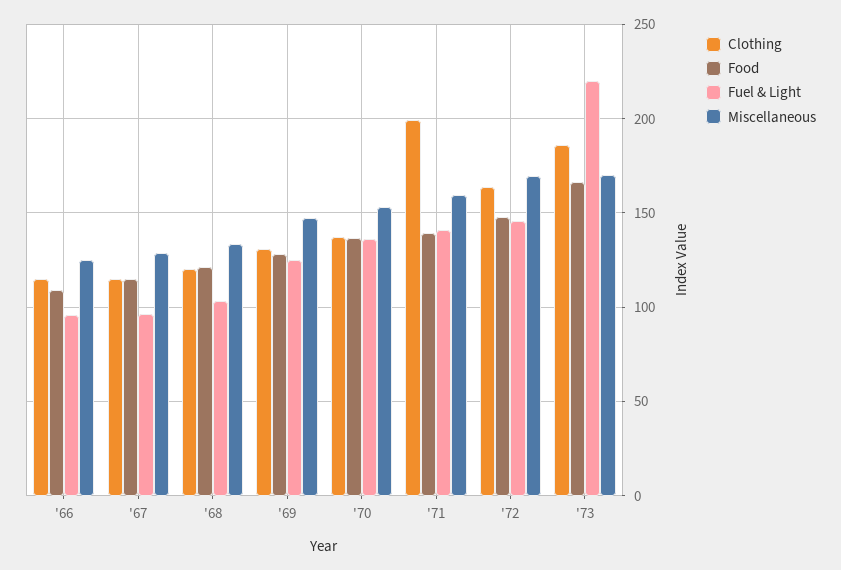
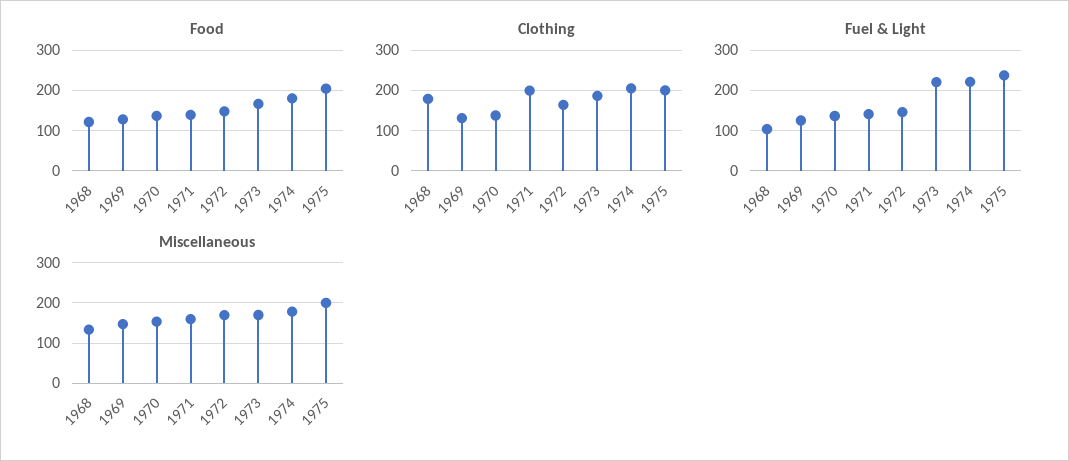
Clothing, '66: 115 -> none
Food, '66: 110 -> none
Fuel & Light, '66: 95 -> none
Miscellaneous, '66: 125 -> none
Clothing, '67: 115 -> none
Food, '67: 115 -> none
Fuel & Light, '67: 95 -> none
Miscellaneous, '67: 130 -> none
Clothing, '68: 120 -> 180
Food, 1974: none -> 180
Food, 1975: none -> 200
Clothing, 1974: none -> 200
Clothing, 1975: none -> 200
Fuel & Light, 1974: none -> 220
Fuel & Light, 1975: none -> 240
Miscellaneous, 1974: none -> 180
Miscellaneous, 1975: none -> 200

